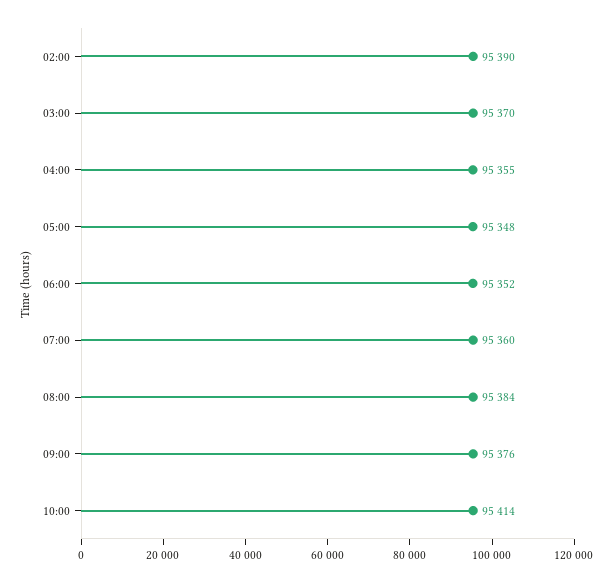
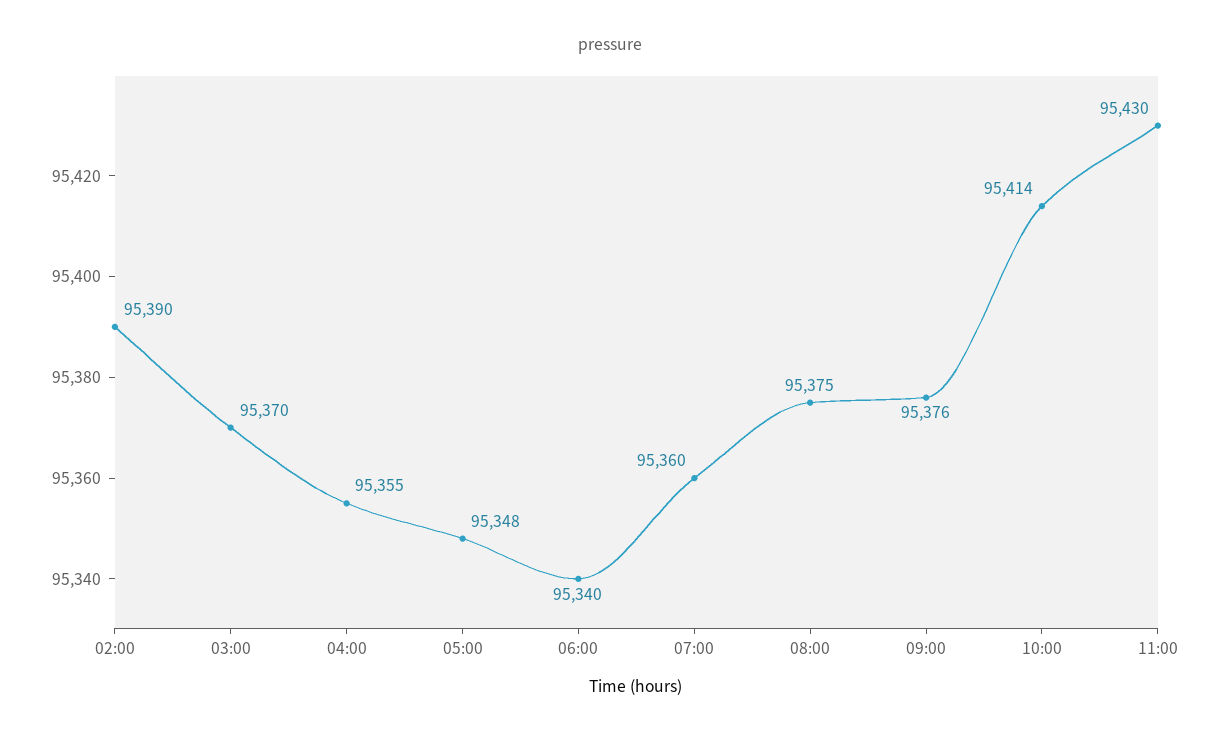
06:00: 95352 -> 95340
08:00: 95384 -> 95375
11:00: none -> 95430

